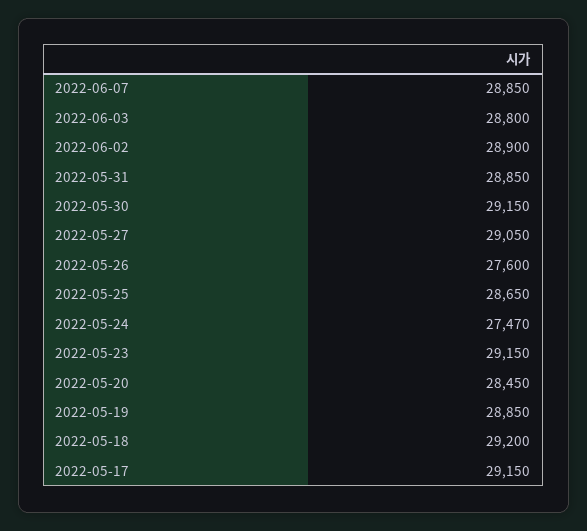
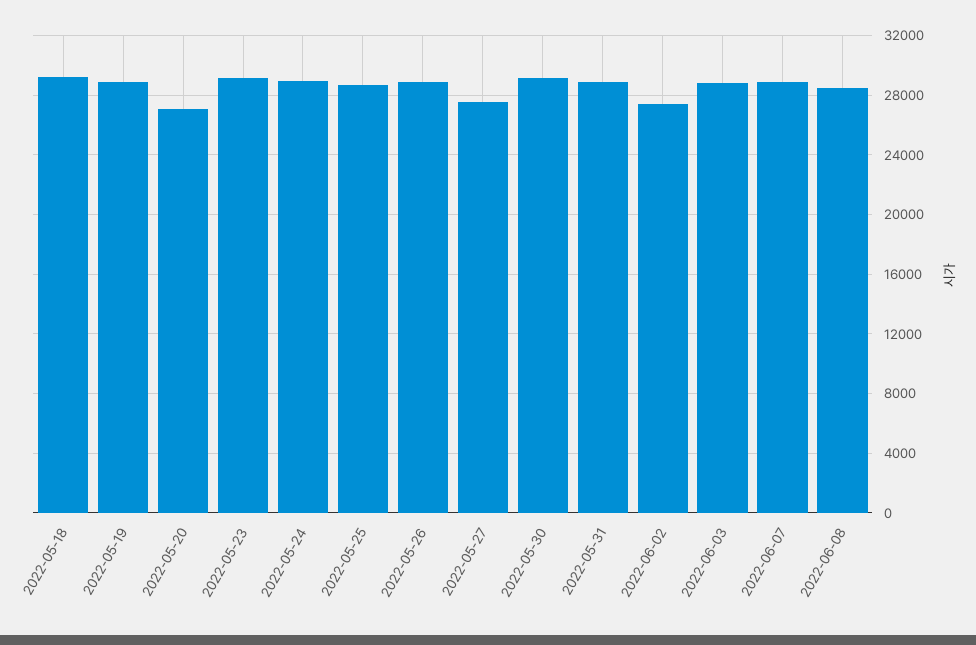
2022-06-02: 28900 -> 27500
2022-05-27: 29050 -> 27500
2022-05-26: 27600 -> 29000
2022-05-24: 27470 -> 29000
2022-05-20: 28450 -> 27000
2022-05-17: 29150 -> none
2022-06-08: none -> 28500

